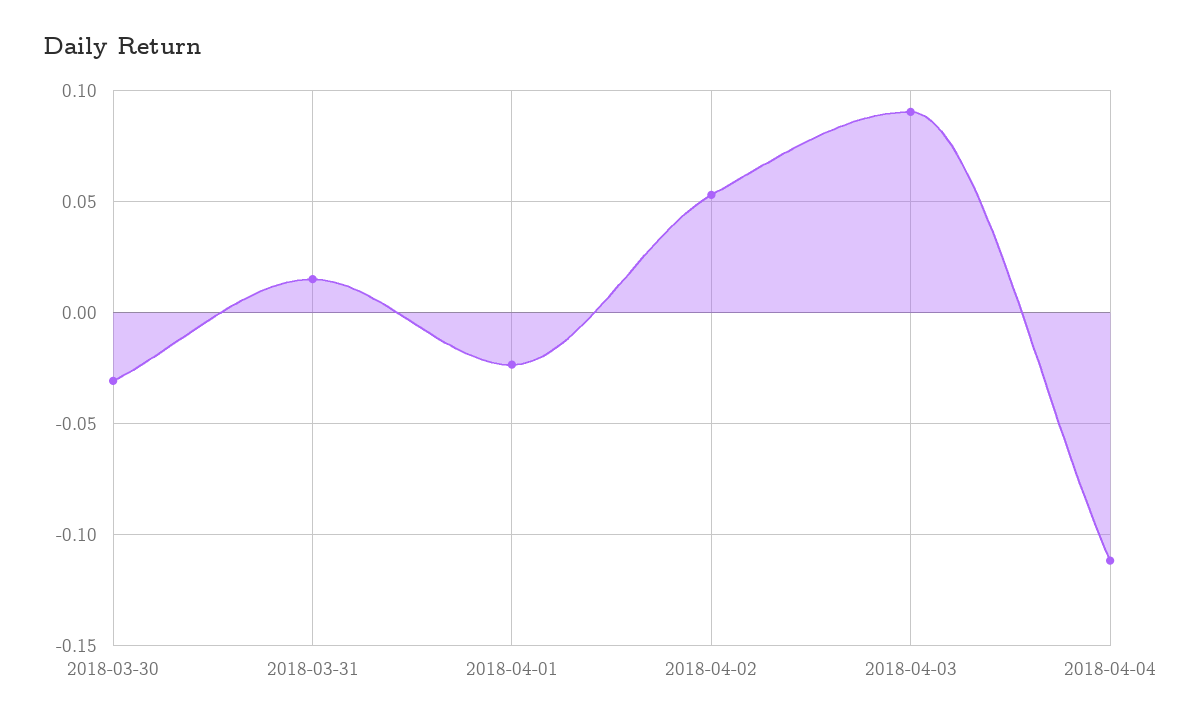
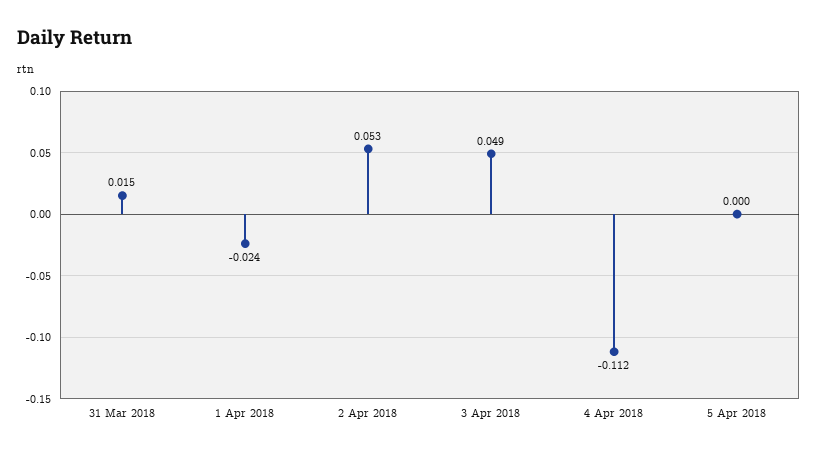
2018-03-30: -0.03 -> none
2018-04-03: 0.09 -> 0.049
5 Apr 2018: none -> 0

